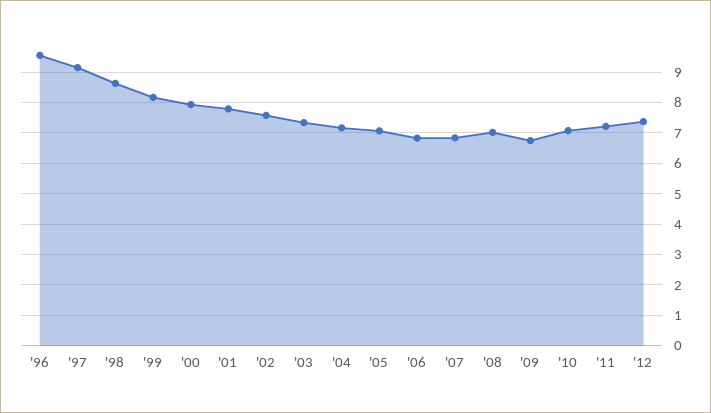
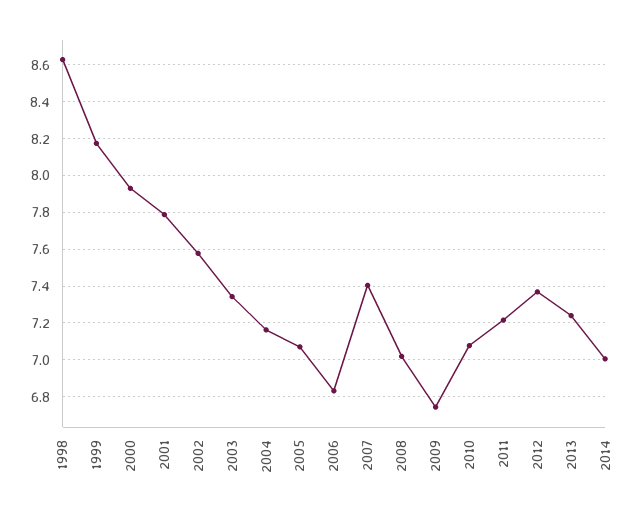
'96: 9.6 -> none
'97: 9.2 -> none
'07: 6.8 -> 7.4
2013: none -> 7.25
2014: none -> 7

